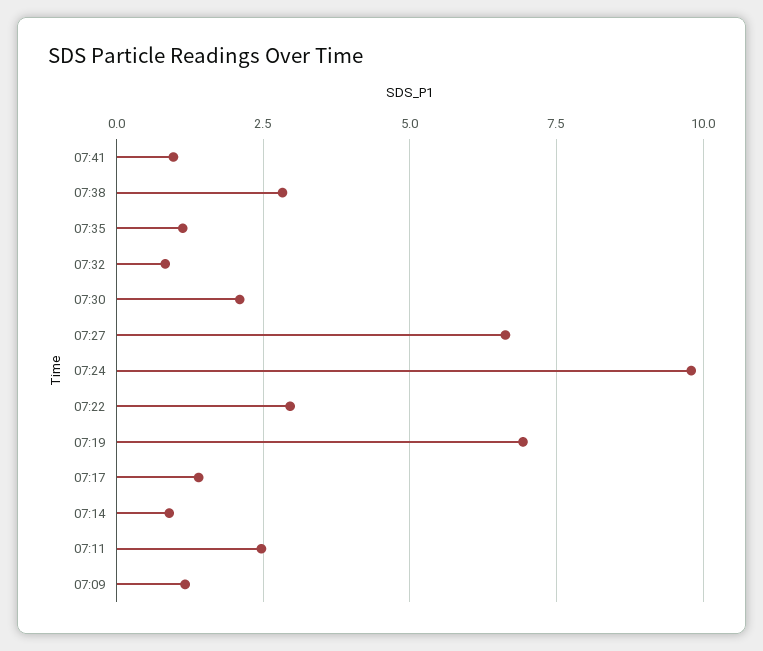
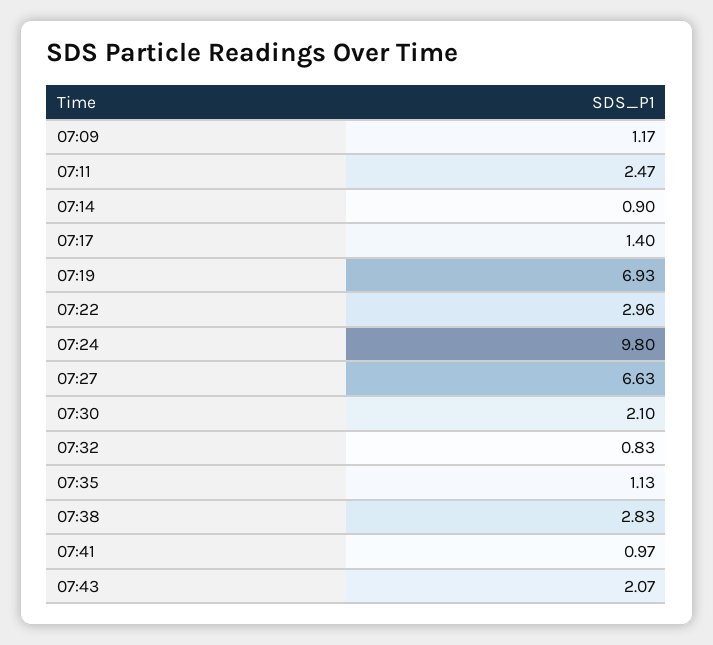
07:43: none -> 2.07

